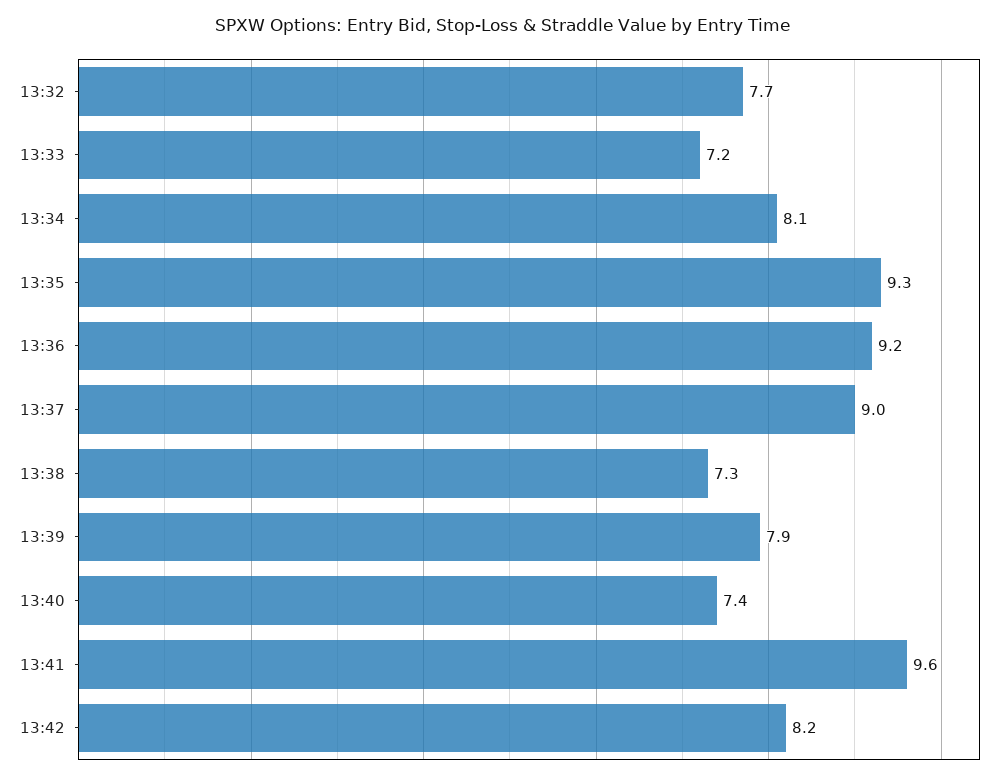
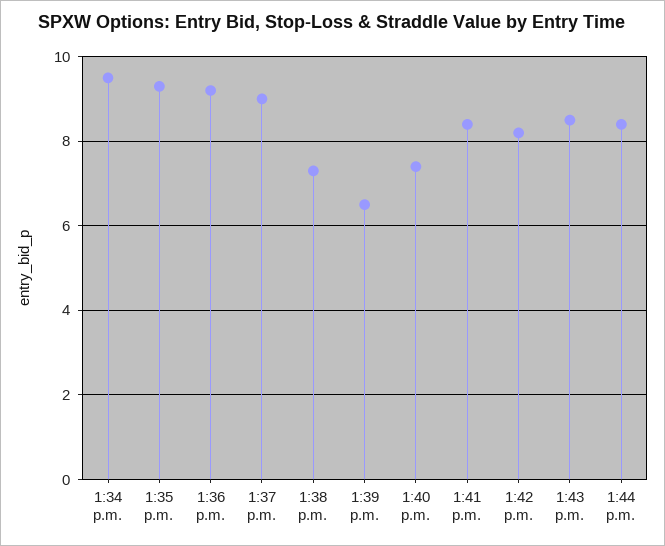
13:32: 7.7 -> none
13:33: 7.2 -> none
13:34: 8.1 -> 9.5
13:39: 7.9 -> 6.5
13:41: 9.6 -> 8.5
1:43 p.m.: none -> 8.5
1:44 p.m.: none -> 8.5

